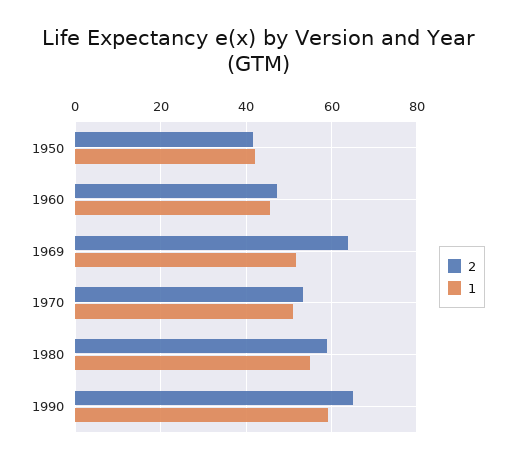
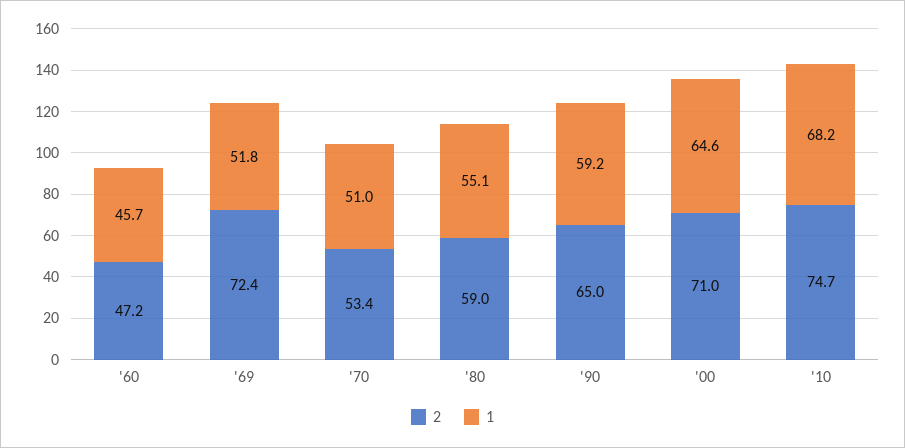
2, 1950: 42 -> none
1, 1950: 42 -> none
2, 1969: 64 -> 72.4
2, '00: none -> 71
1, '00: none -> 64.6
2, '10: none -> 74.7
1, '10: none -> 68.2

